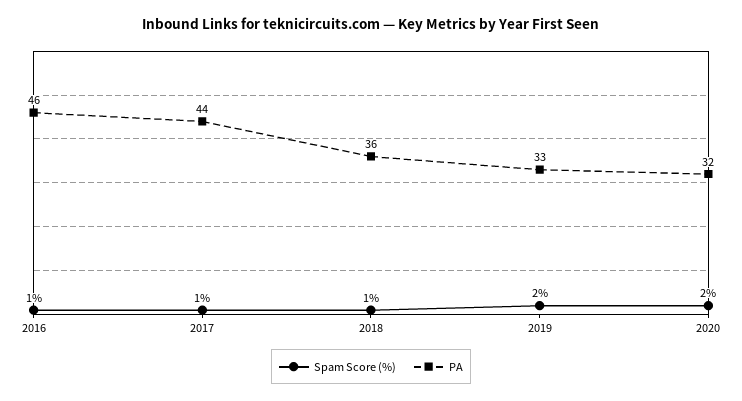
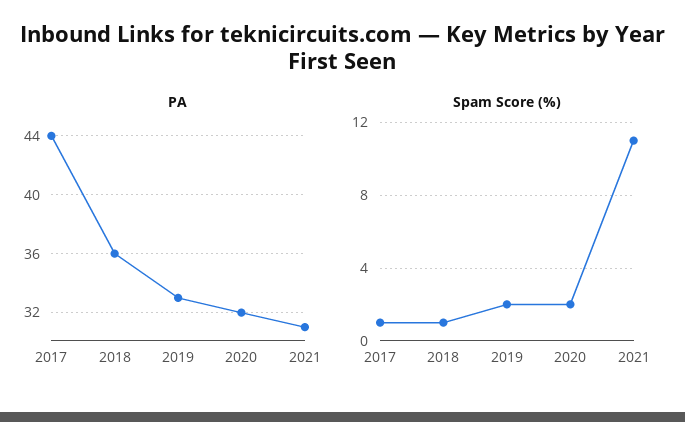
Spam Score (%), 2016: 1 -> none
PA, 2016: 46 -> none
PA, 2021: none -> 31
Spam Score (%), 2021: none -> 11

